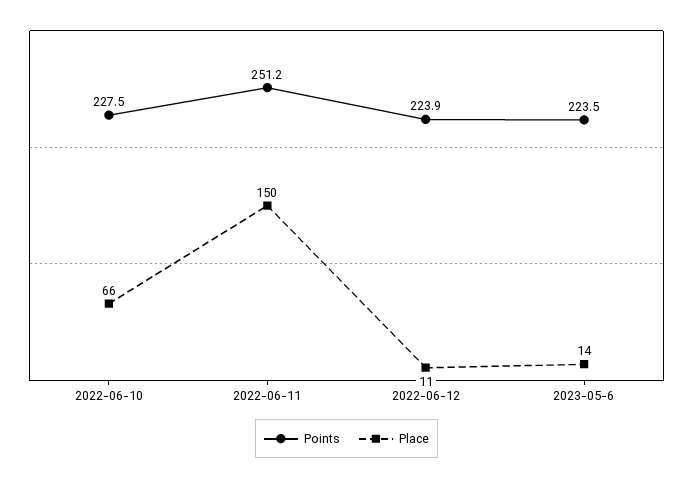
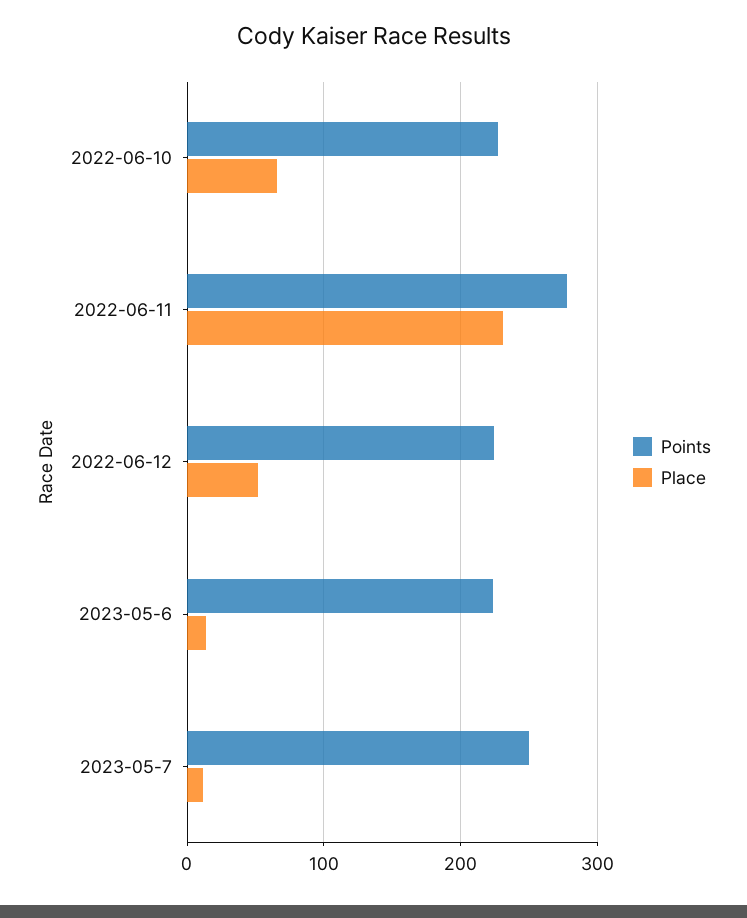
Points, 2022-06-11: 251.2 -> 280
Place, 2022-06-11: 150 -> 230
Place, 2022-06-12: 11 -> 50
Points, 2023-05-7: none -> 250
Place, 2023-05-7: none -> 10

